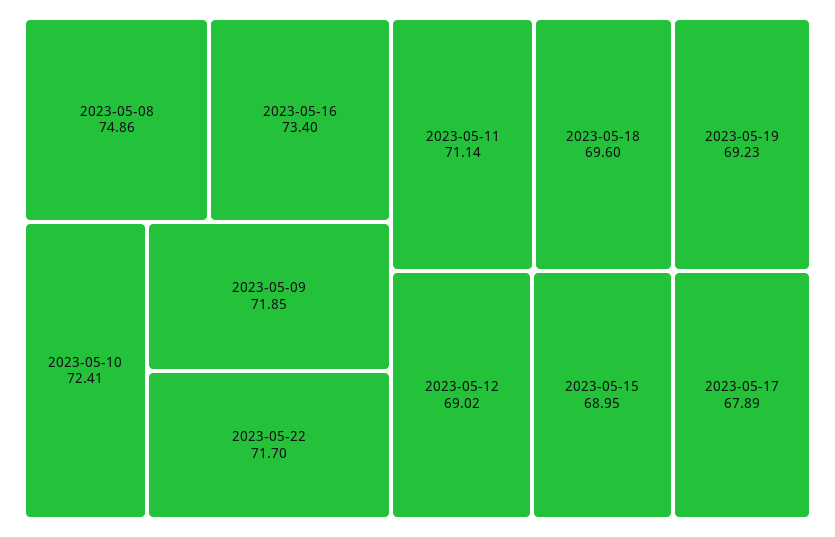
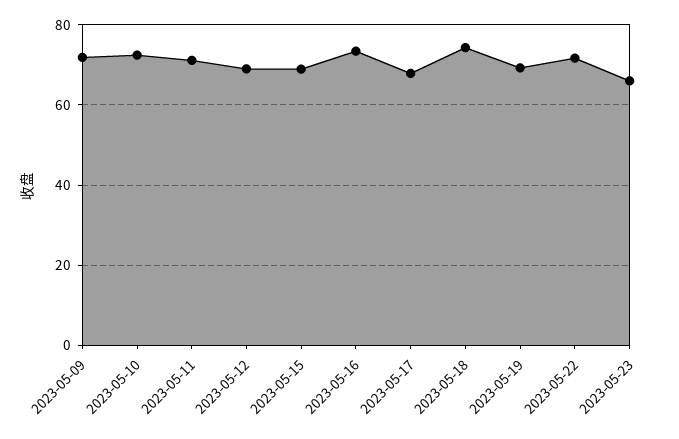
2023-05-08: 74.86 -> none
2023-05-18: 69.6 -> 74
2023-05-23: none -> 66

